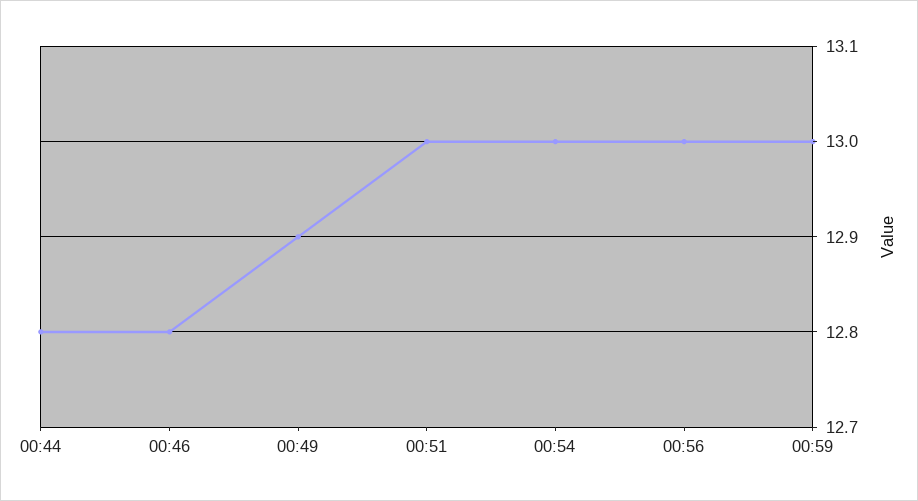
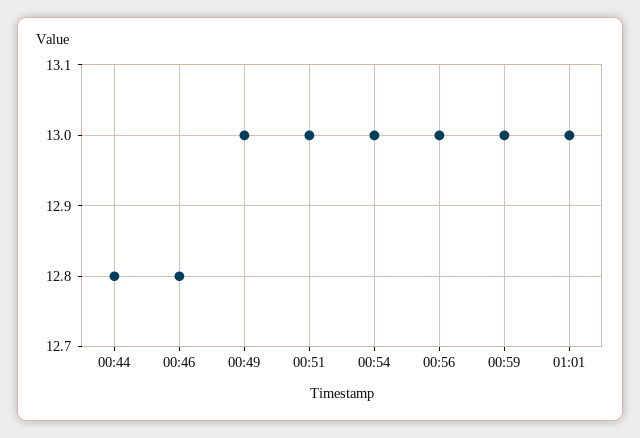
00:49: 12.9 -> 13
01:01: none -> 13

